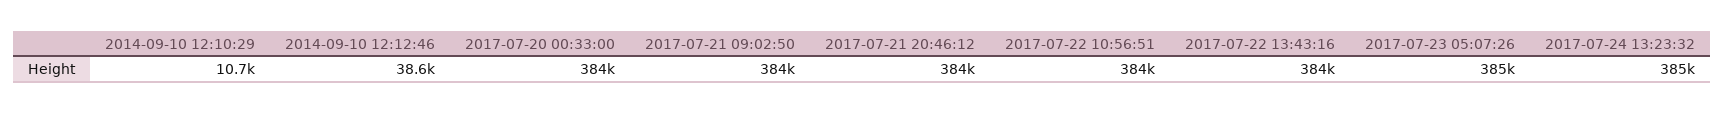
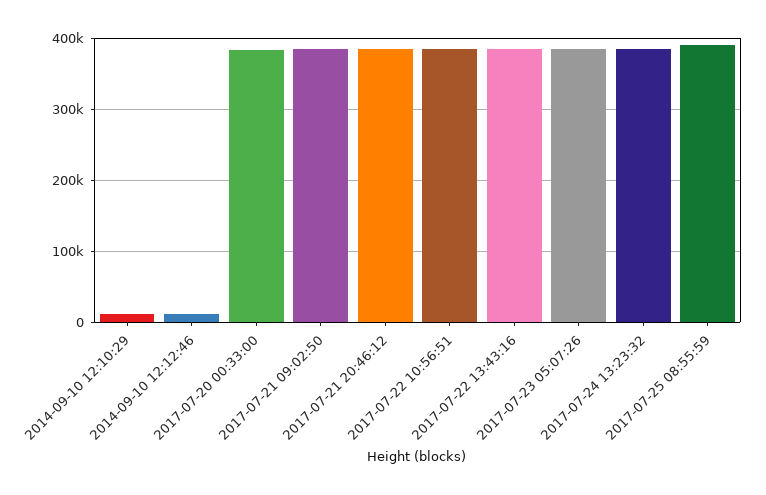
2014-09-10 12:12:46: 38600 -> 10000
2017-07-25 08:55:59: none -> 390000

